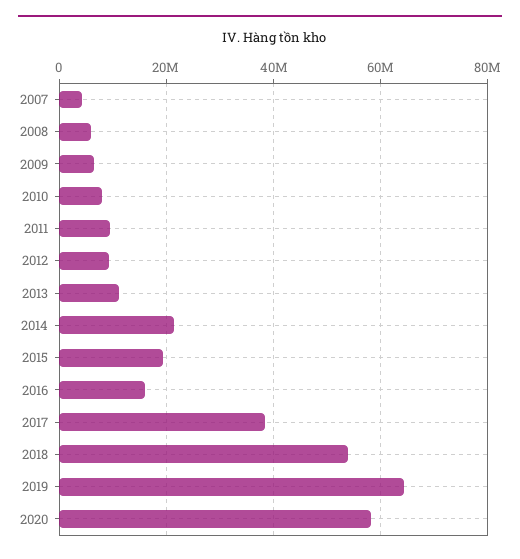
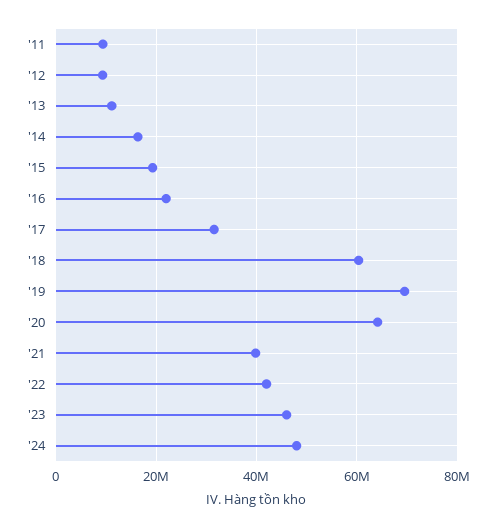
2007: 4000000 -> none
2008: 6000000 -> none
2009: 6000000 -> none
2010: 8000000 -> none
2014: 22000000 -> 16000000
2016: 16000000 -> 22000000
2017: 38000000 -> 32000000
2018: 54000000 -> 60000000
2019: 64000000 -> 70000000
2020: 58000000 -> 64000000
'21: none -> 40000000
'22: none -> 42000000
'23: none -> 46000000
'24: none -> 48000000

